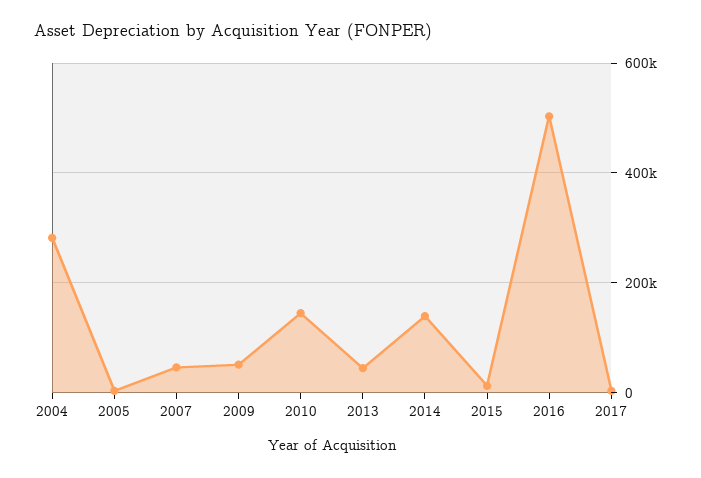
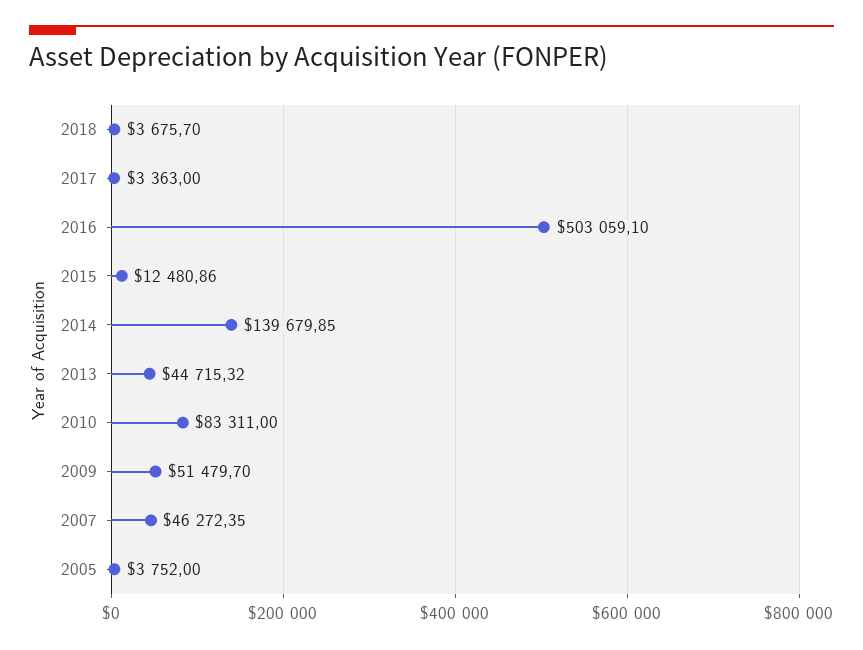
2004: 280000 -> none
2010: 140000 -> 83311
2018: none -> 3675.7

